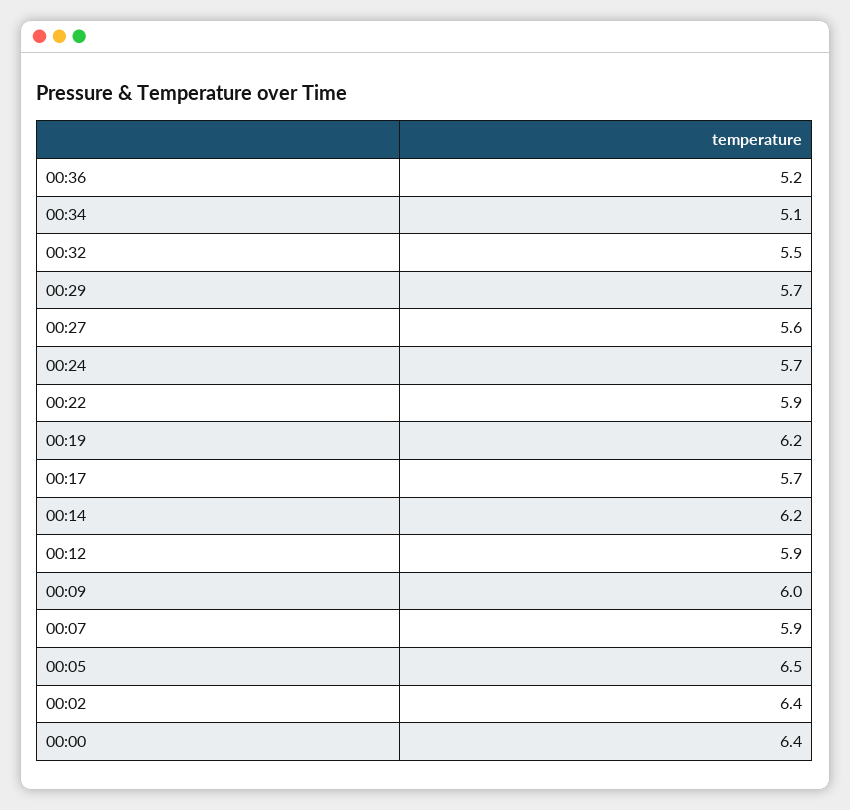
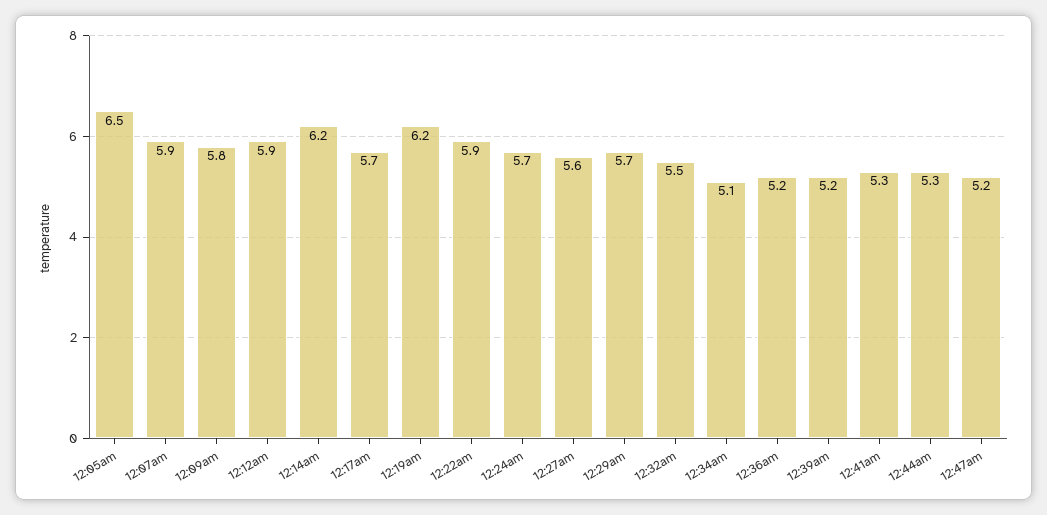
00:09: 6 -> 5.8
00:02: 6.4 -> none
00:00: 6.4 -> none
12:39am: none -> 5.2
12:41am: none -> 5.3
12:44am: none -> 5.3
12:47am: none -> 5.2

